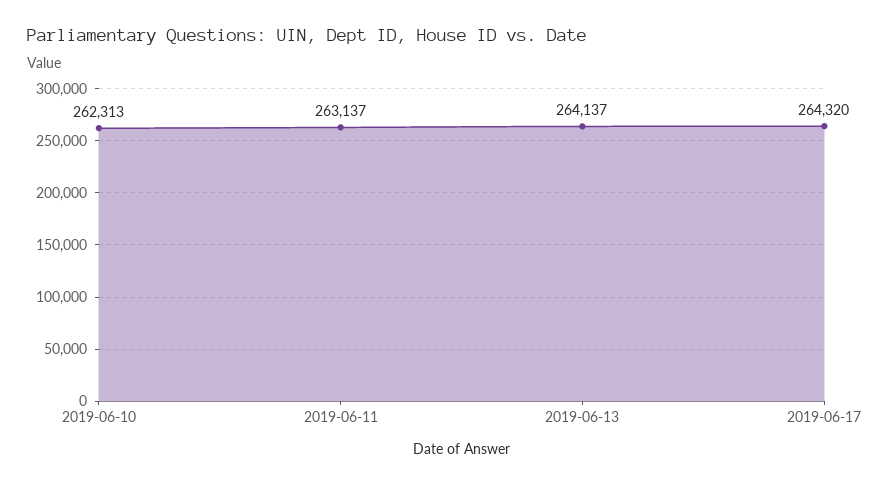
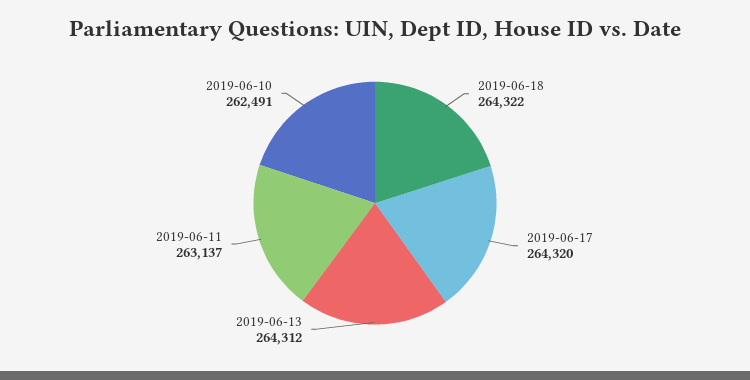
2019-06-10: 262313 -> 262491
2019-06-13: 264137 -> 264312
2019-06-18: none -> 264322

